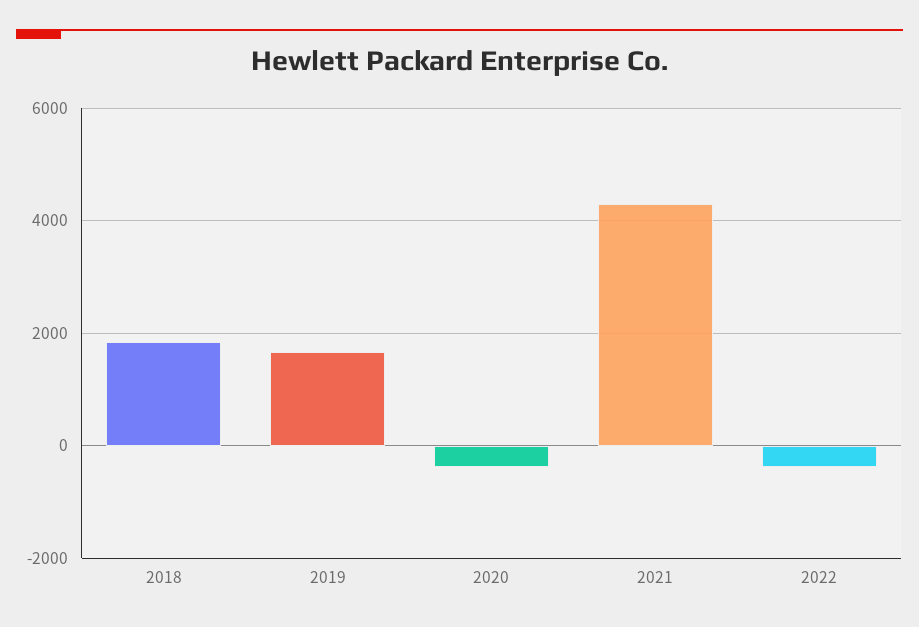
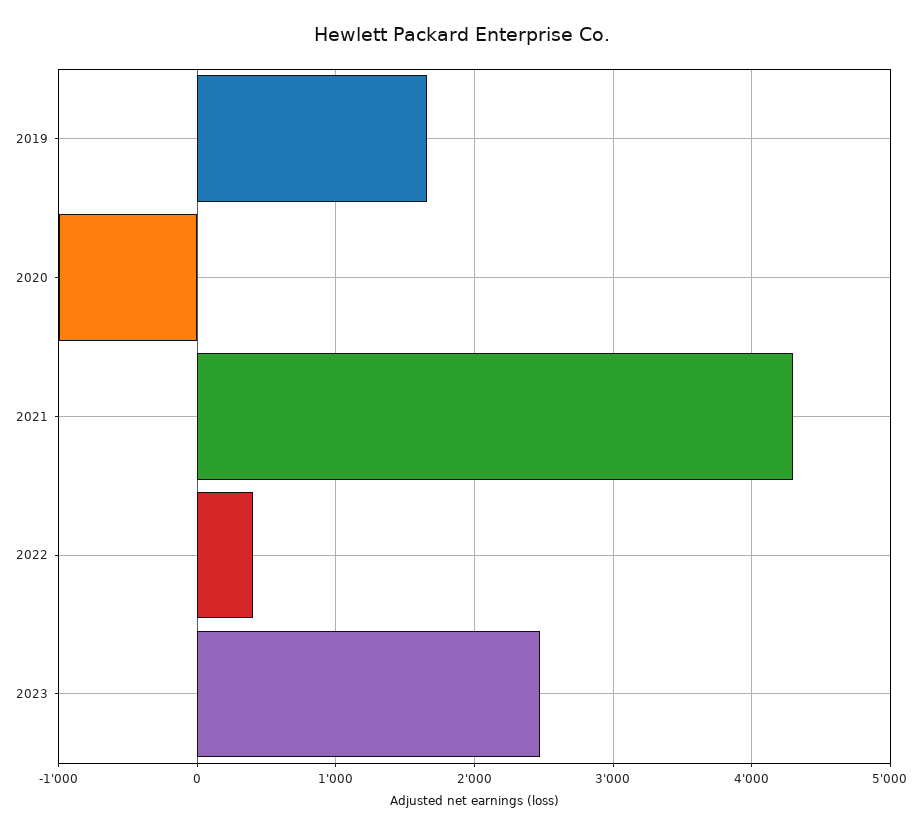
2018: 1800 -> none
2020: -400 -> -1000
2022: -400 -> 400
2023: none -> 2500

